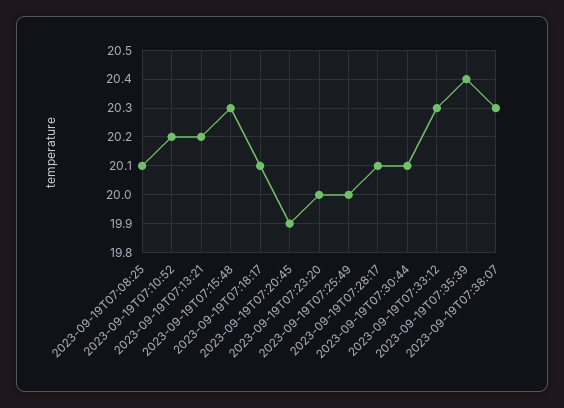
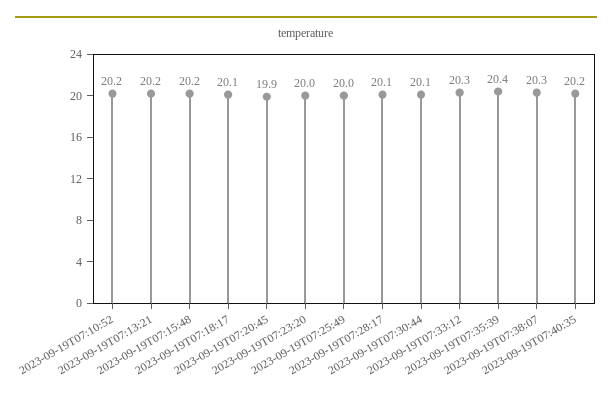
2023-09-19T07:08:25: 20.1 -> none
2023-09-19T07:15:48: 20.3 -> 20.2
2023-09-19T07:40:35: none -> 20.2

